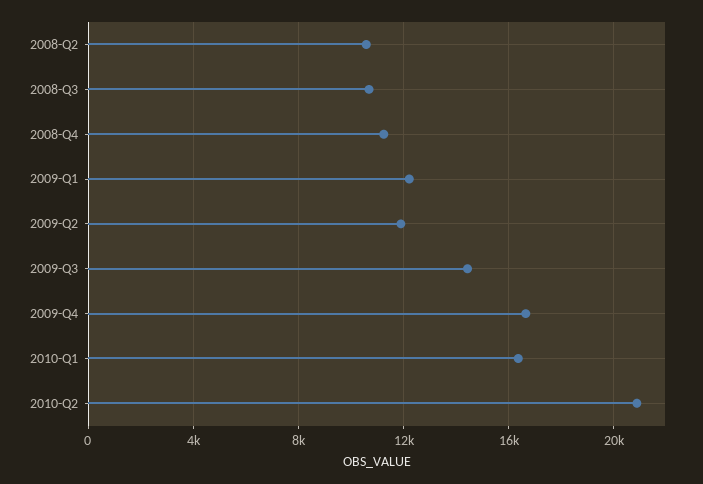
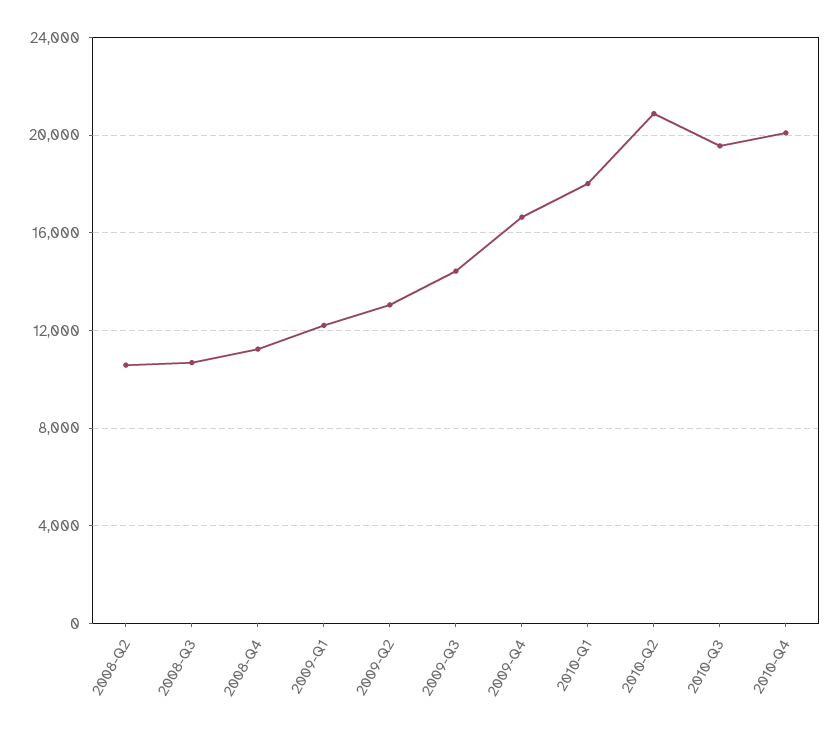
2009-Q2: 12000 -> 13000
2010-Q1: 16500 -> 18000
2010-Q3: none -> 19500
2010-Q4: none -> 20000

